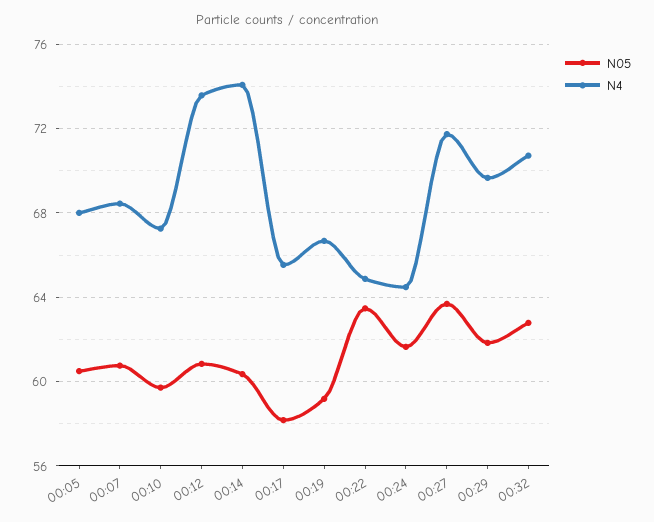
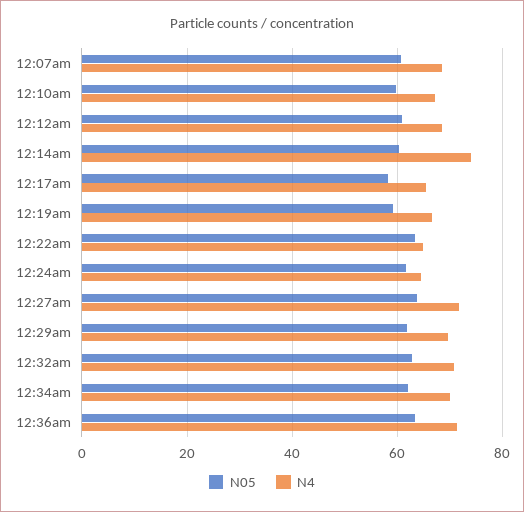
N05, 00:05: 60.5 -> none
N4, 00:05: 68 -> none
N4, 00:12: 73.5 -> 68
N05, 12:34am: none -> 62
N4, 12:34am: none -> 70
N05, 12:36am: none -> 64
N4, 12:36am: none -> 72

